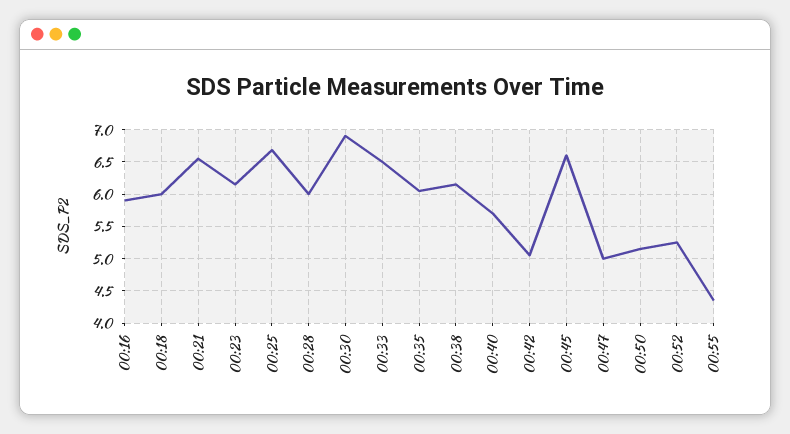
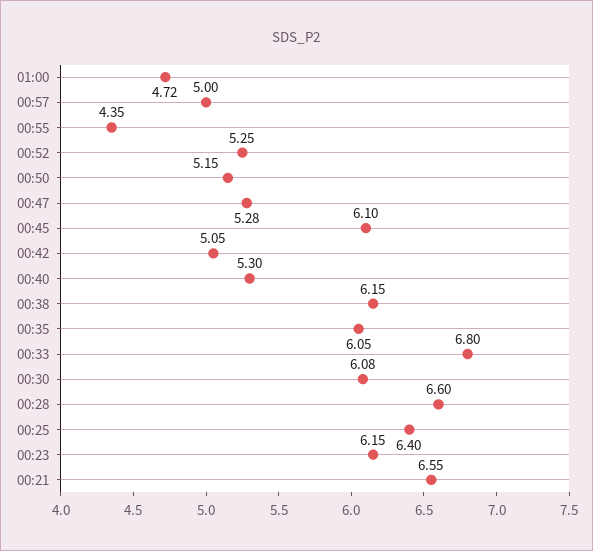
00:16: 5.9 -> none
00:18: 6 -> none
00:25: 6.7 -> 6.4
00:28: 6 -> 6.6
00:30: 6.9 -> 6.08
00:33: 6.5 -> 6.8
00:40: 5.7 -> 5.3
00:45: 6.6 -> 6.1
00:47: 5 -> 5.28
01:00: none -> 4.72
00:57: none -> 5

